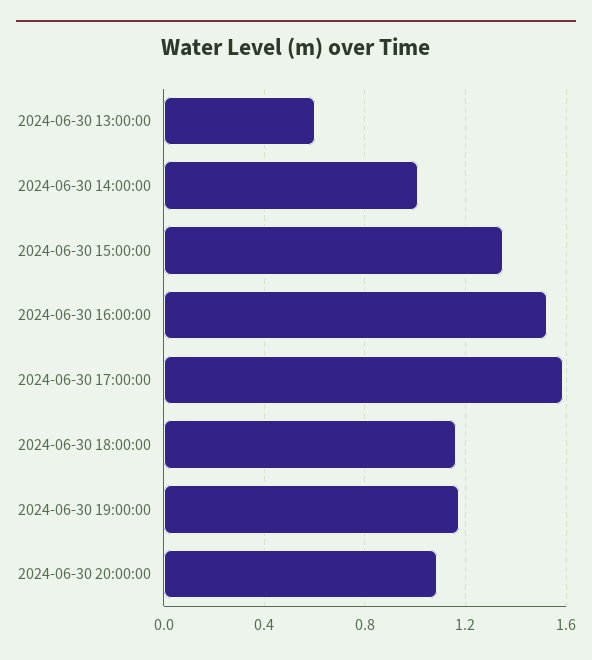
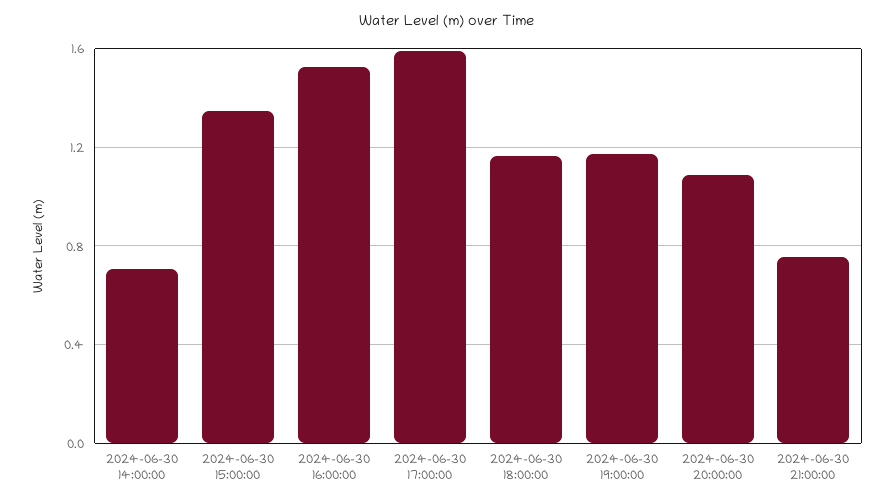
2024-06-30 13:00:00: 0.6 -> none
2024-06-30 14:00:00: 1 -> 0.7
2024-06-30 21:00:00: none -> 0.75

